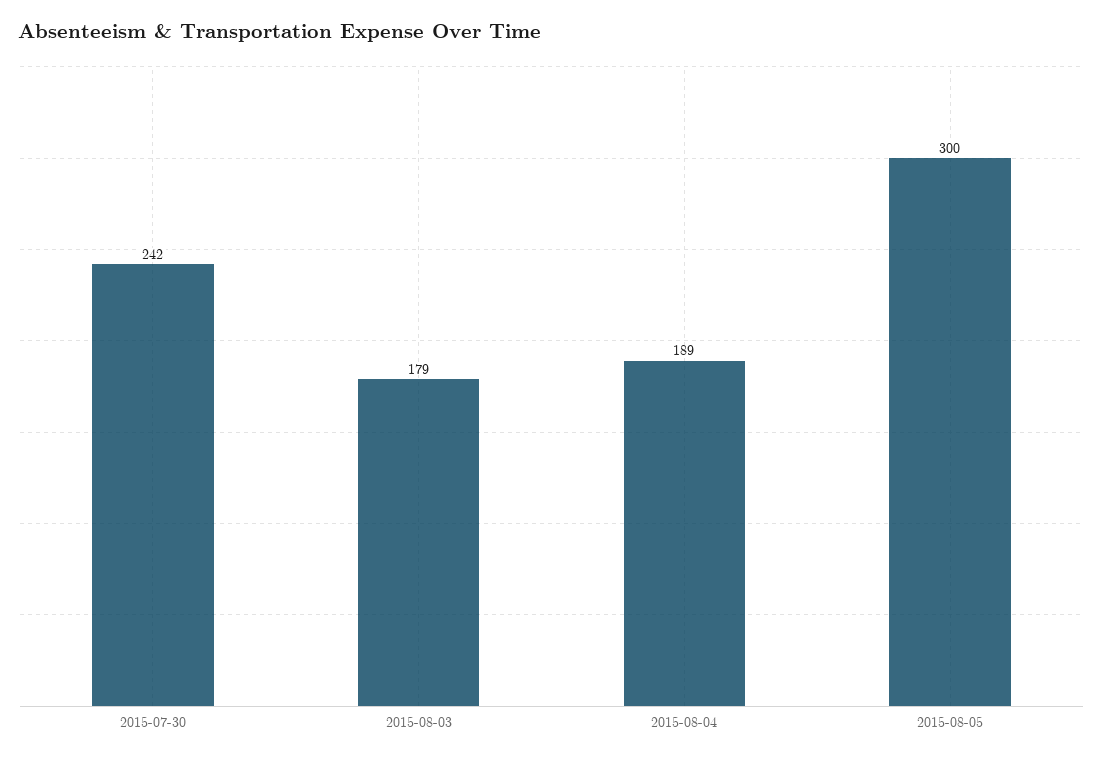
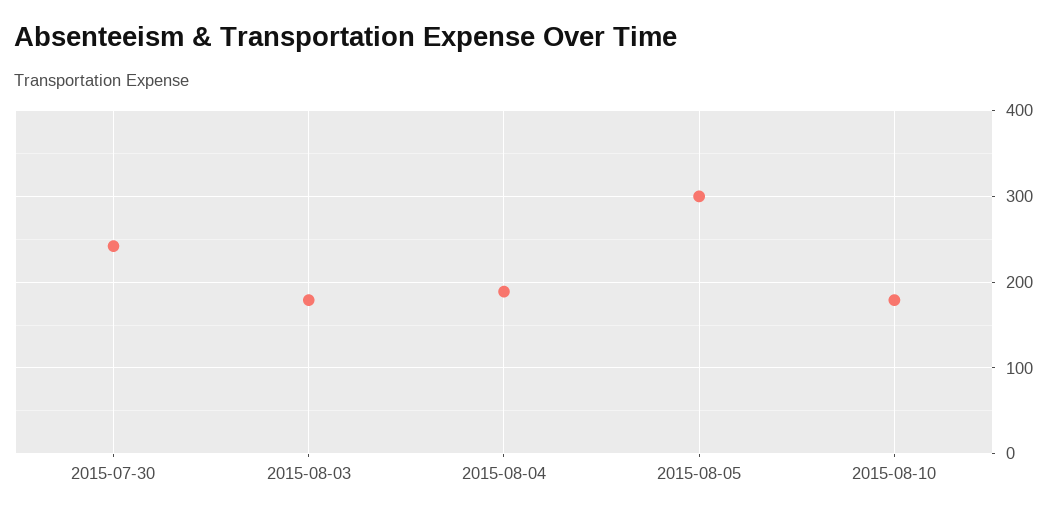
2015-08-10: none -> 180

